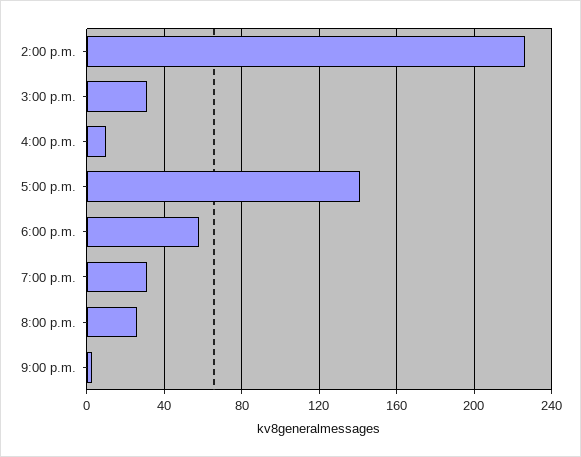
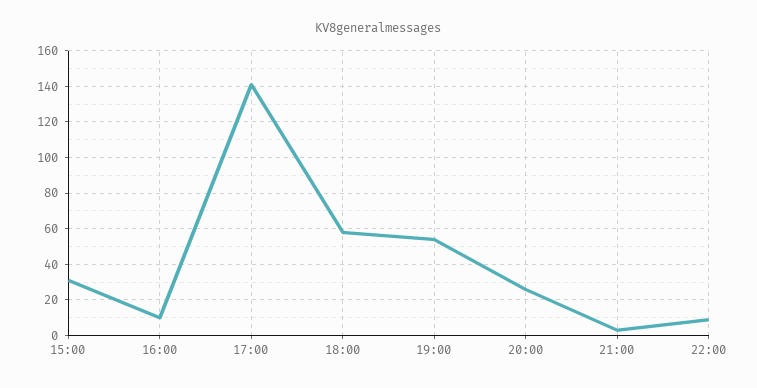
2:00 p.m.: 225 -> none
7:00 p.m.: 30 -> 55
22:00: none -> 10

